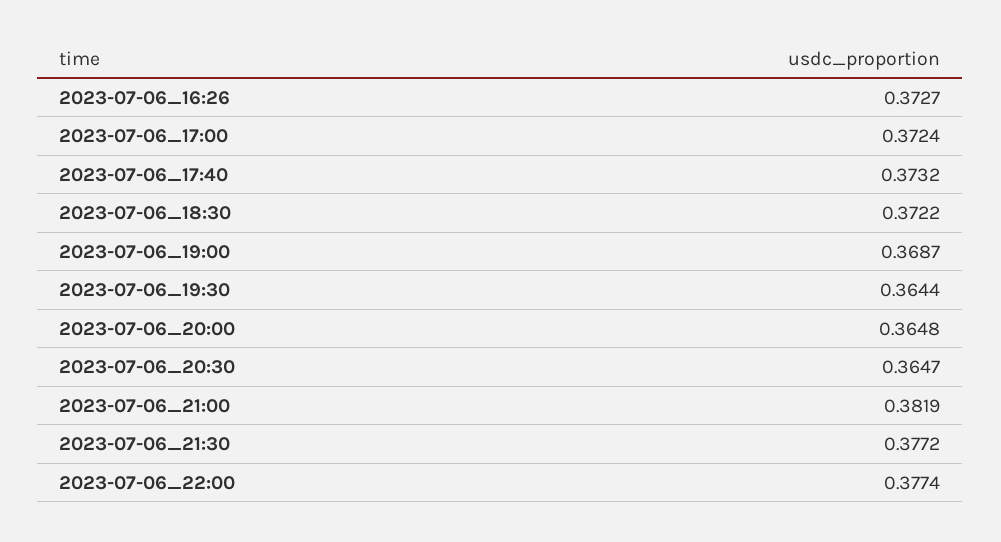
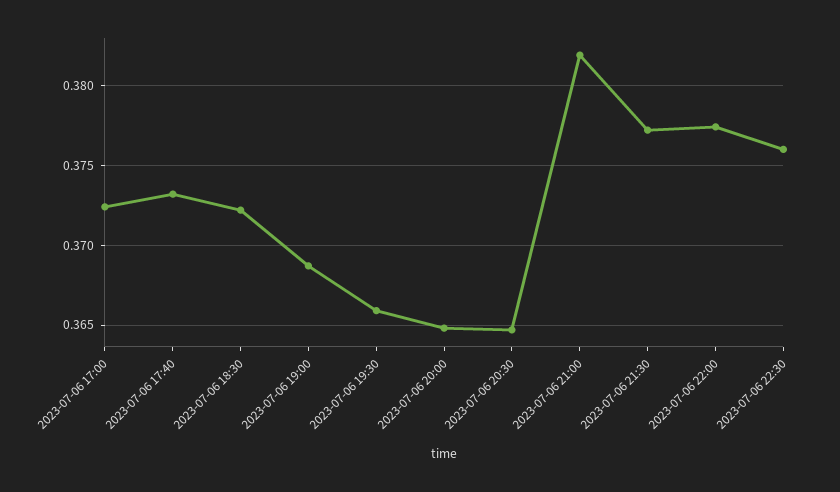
2023-07-06_16:26: 0.3727 -> none
2023-07-06_19:30: 0.3644 -> 0.366
2023-07-06 22:30: none -> 0.376

